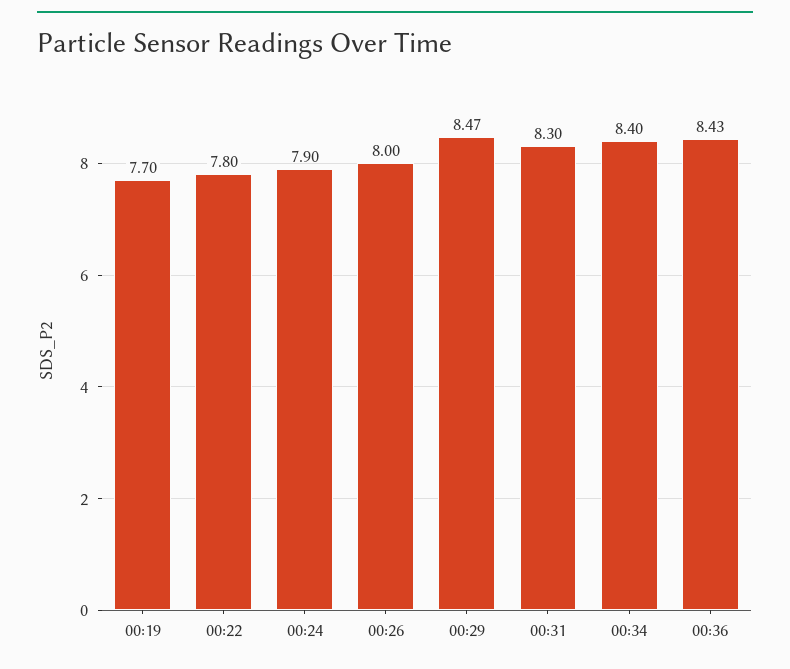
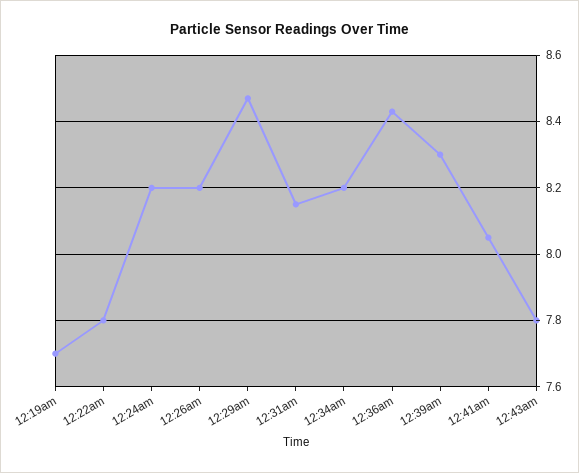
00:24: 7.9 -> 8.2
00:26: 8 -> 8.2
00:31: 8.3 -> 8.15
00:34: 8.4 -> 8.2
12:39am: none -> 8.3
12:41am: none -> 8.05
12:43am: none -> 7.8

